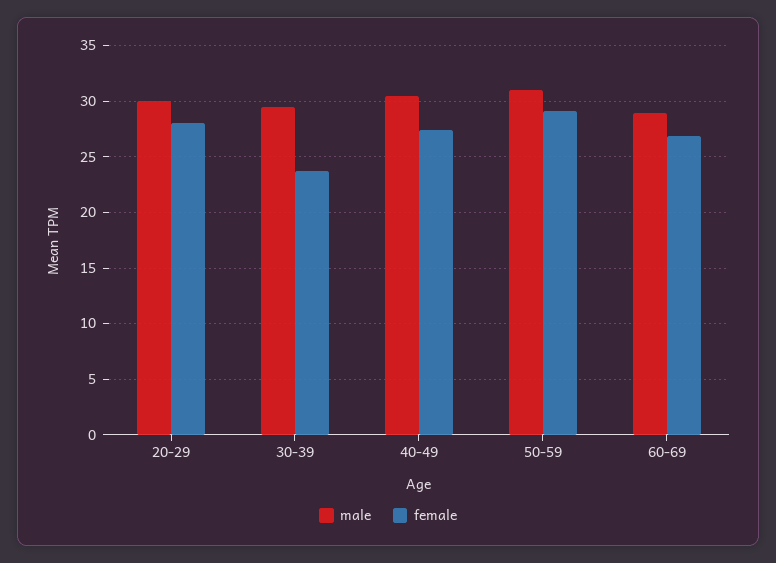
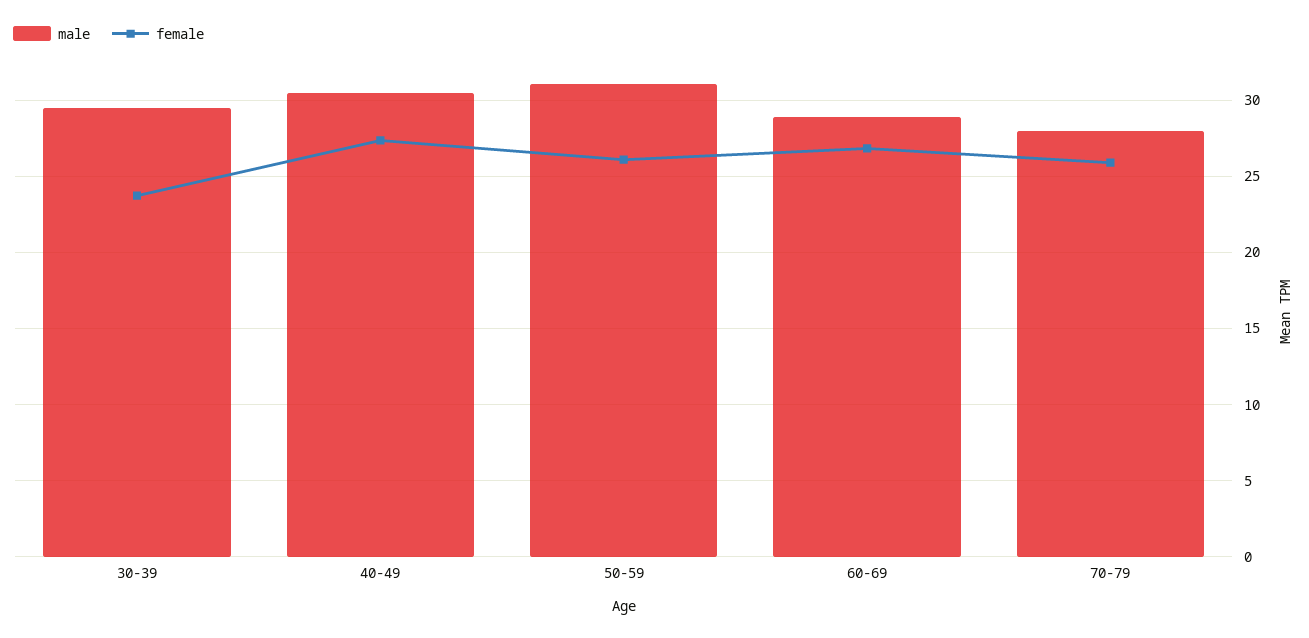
male, 20-29: 30 -> none
female, 20-29: 28 -> none
female, 50-59: 29 -> 26
male, 70-79: none -> 28
female, 70-79: none -> 26

